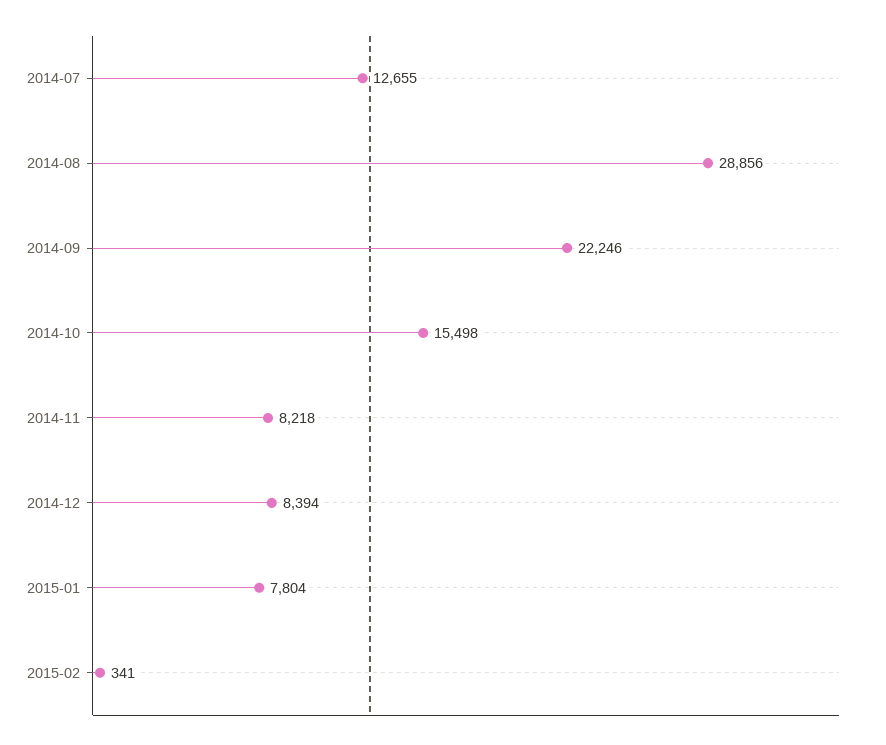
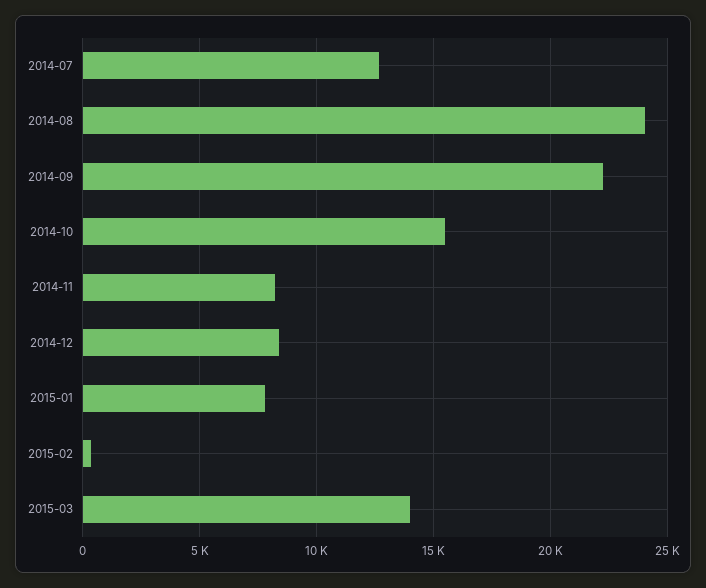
2014-08: 28856 -> 24000
2015-03: none -> 14000

